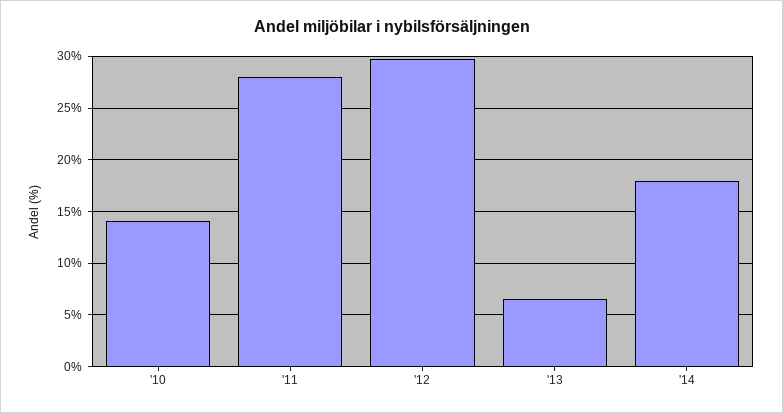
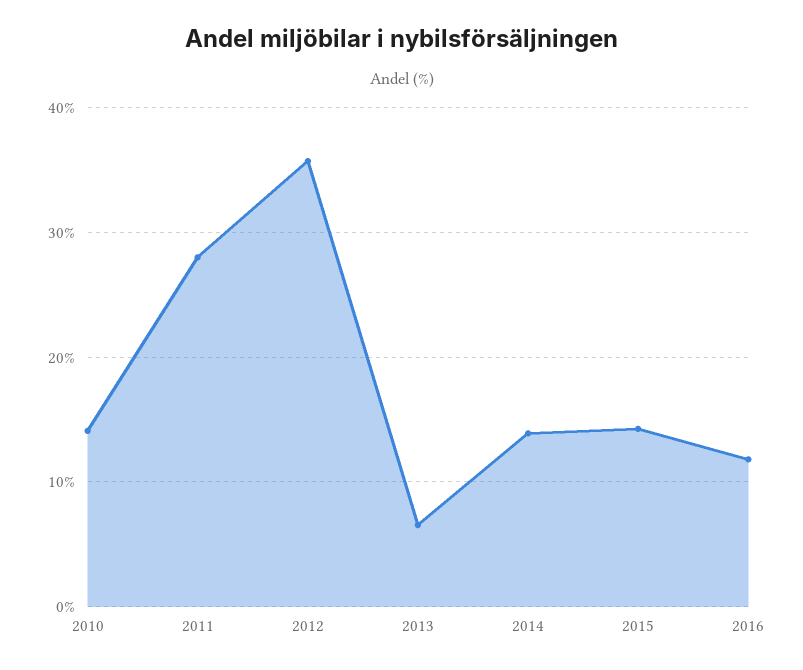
'12: 30 -> 36
'14: 18 -> 14
2015: none -> 14
2016: none -> 12

